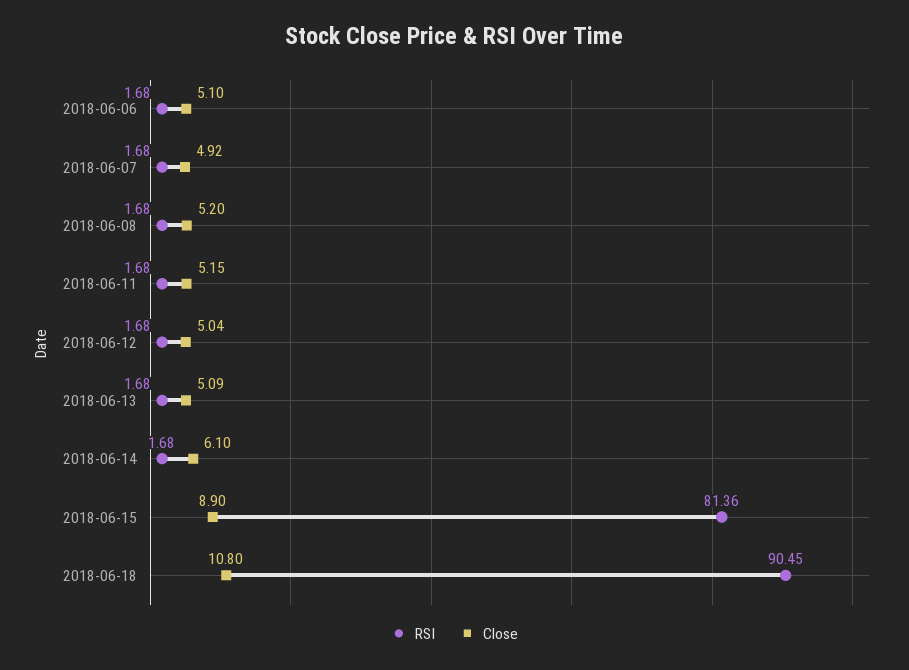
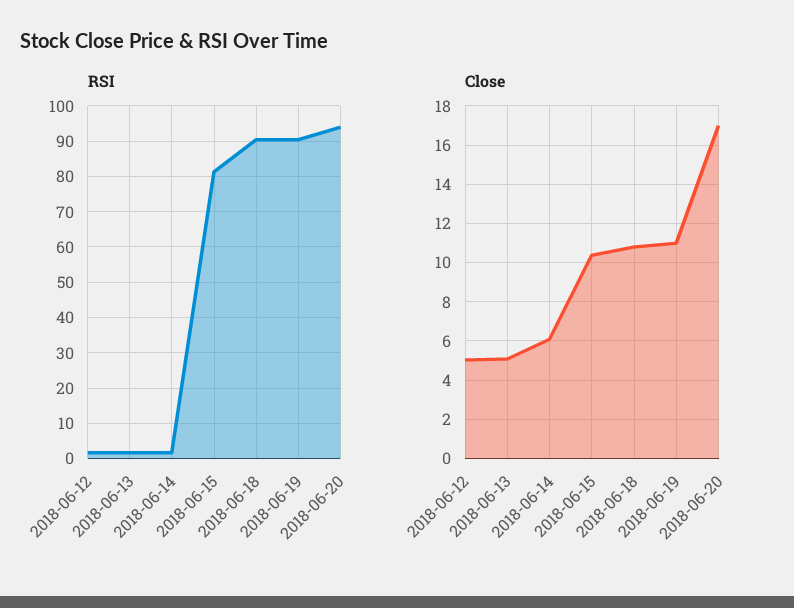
RSI, 2018-06-06: 1.68 -> none
Close, 2018-06-06: 5.1 -> none
RSI, 2018-06-07: 1.68 -> none
Close, 2018-06-07: 4.92 -> none
RSI, 2018-06-08: 1.68 -> none
Close, 2018-06-08: 5.2 -> none
RSI, 2018-06-11: 1.68 -> none
Close, 2018-06-11: 5.15 -> none
Close, 2018-06-15: 8.9 -> 10.5
RSI, 2018-06-19: none -> 90
RSI, 2018-06-20: none -> 94
Close, 2018-06-19: none -> 11
Close, 2018-06-20: none -> 17

